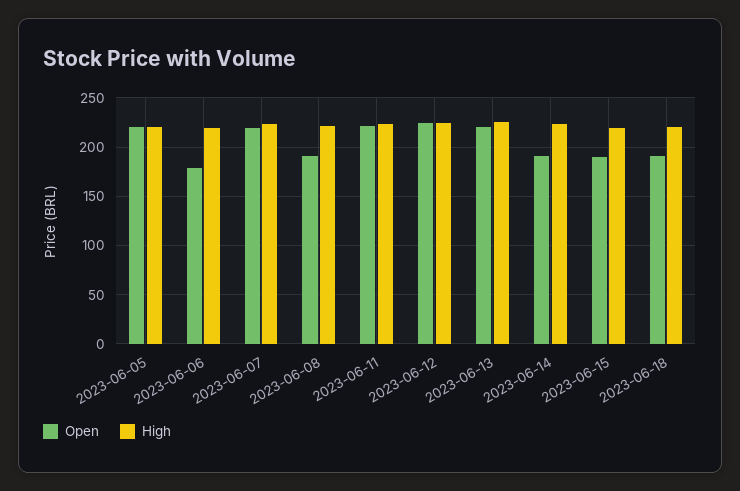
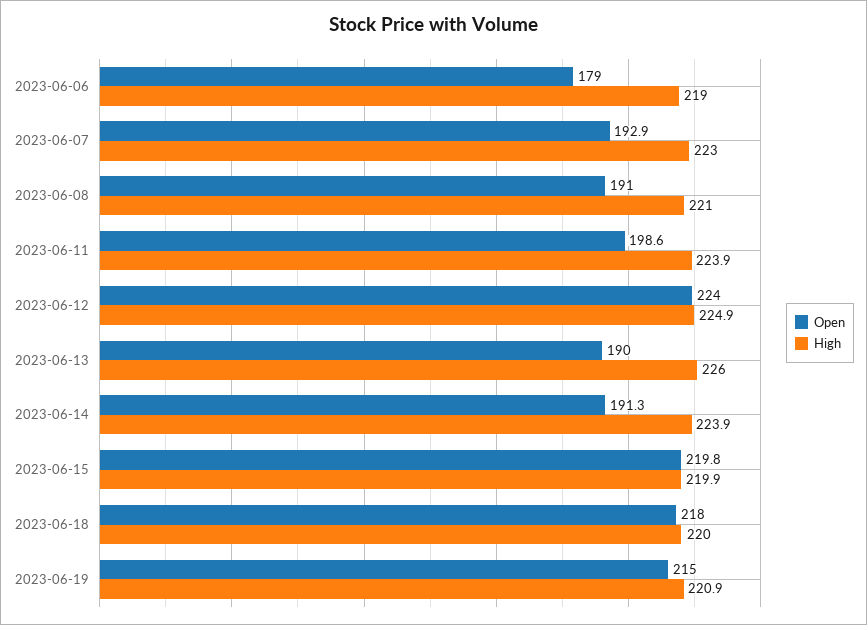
Open, 2023-06-05: 220 -> none
High, 2023-06-05: 220 -> none
Open, 2023-06-07: 220 -> 192.9
Open, 2023-06-11: 220 -> 198.6
Open, 2023-06-13: 220 -> 190
Open, 2023-06-15: 190 -> 219.8
Open, 2023-06-18: 190 -> 218
Open, 2023-06-19: none -> 215
High, 2023-06-19: none -> 220.9

